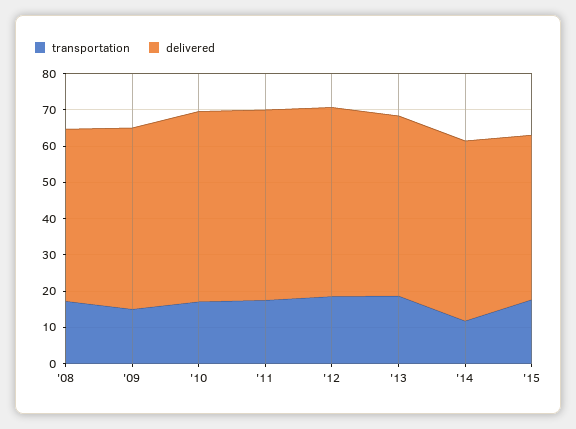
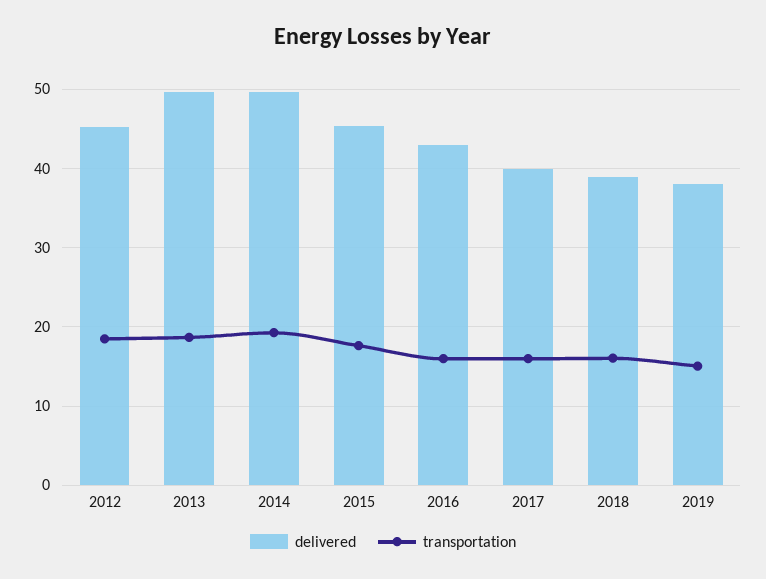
transportation, '08: 17.5 -> none
delivered, '08: 47.5 -> none
transportation, '09: 15 -> none
delivered, '09: 50 -> none
transportation, '10: 17.5 -> none
delivered, '10: 52.5 -> none
transportation, '11: 17.5 -> none
delivered, '11: 52.5 -> none
delivered, '12: 52.5 -> 45
transportation, '14: 12.5 -> 19
delivered, 2016: none -> 43
transportation, 2016: none -> 16
delivered, 2017: none -> 40
transportation, 2017: none -> 16
delivered, 2018: none -> 39
transportation, 2018: none -> 16
delivered, 2019: none -> 38
transportation, 2019: none -> 15

